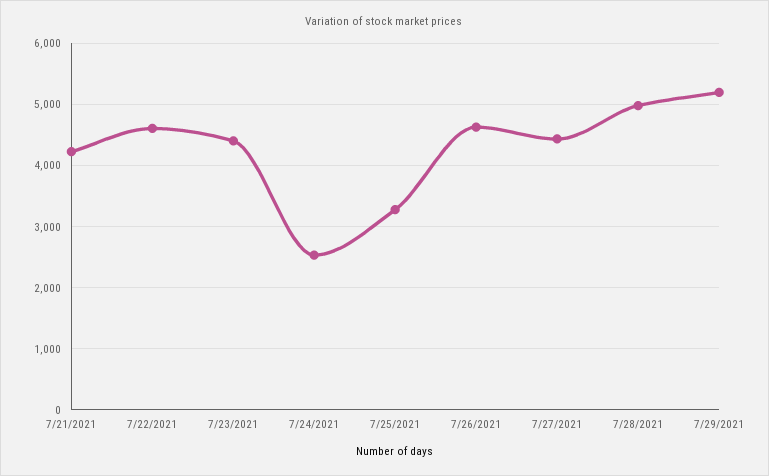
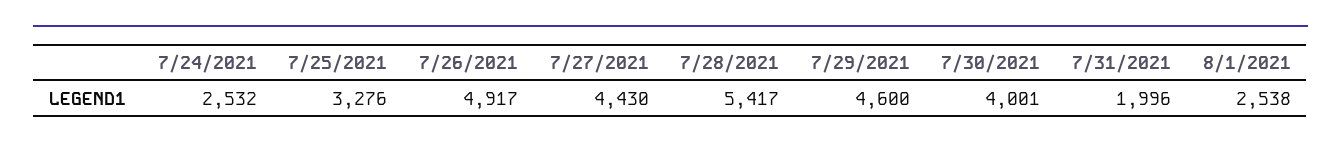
7/21/2021: 4200 -> none
7/22/2021: 4600 -> none
7/23/2021: 4400 -> none
7/26/2021: 4600 -> 4917
7/28/2021: 5000 -> 5417
7/29/2021: 5200 -> 4600
7/30/2021: none -> 4001
7/31/2021: none -> 1996
8/1/2021: none -> 2538

